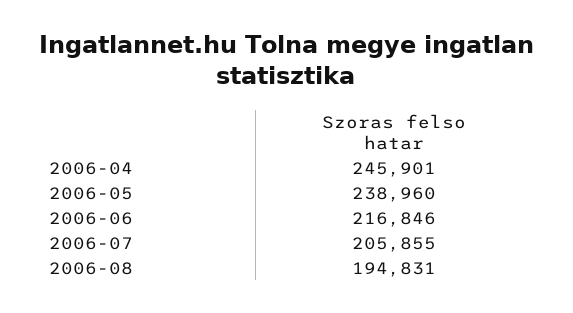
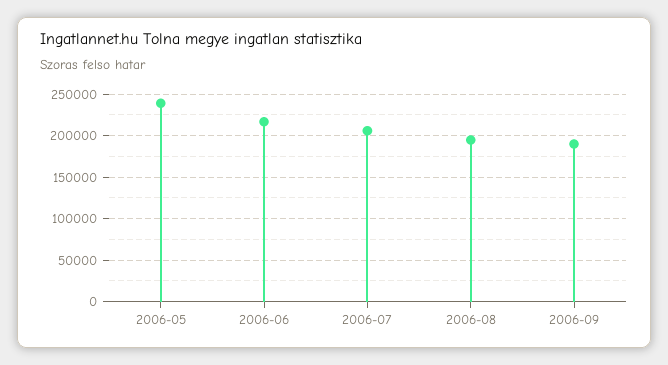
2006-04: 245901 -> none
2006-09: none -> 190000

